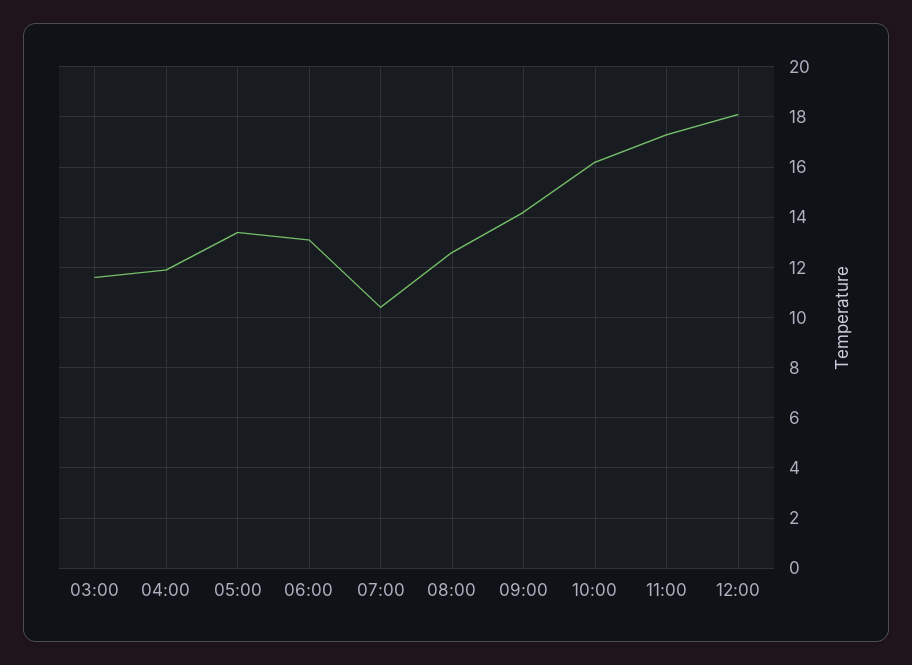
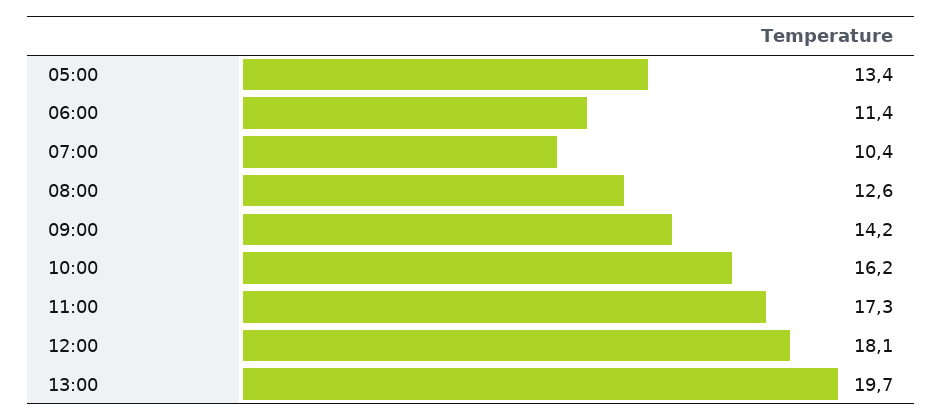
03:00: 11.5 -> none
04:00: 12 -> none
06:00: 13 -> 11.4
13:00: none -> 19.7

